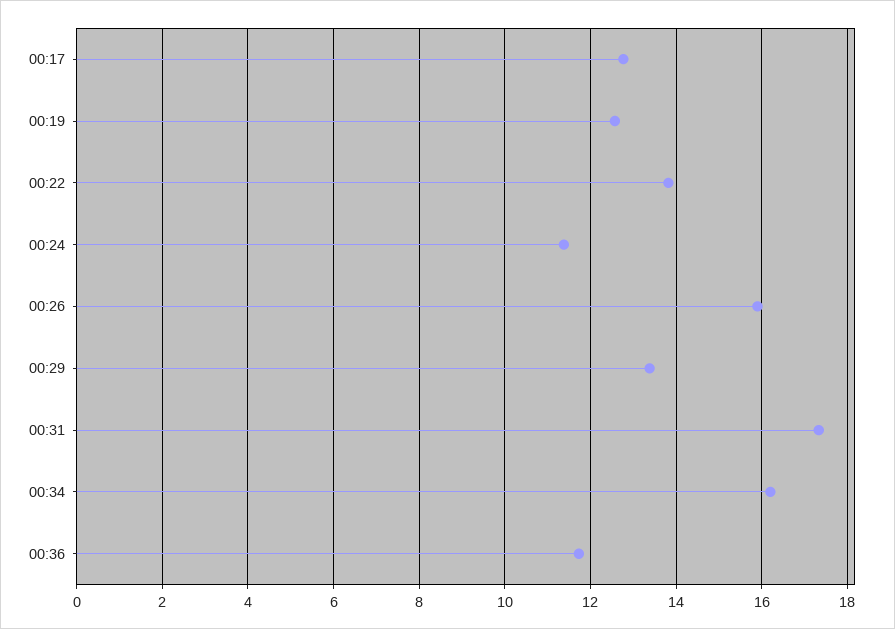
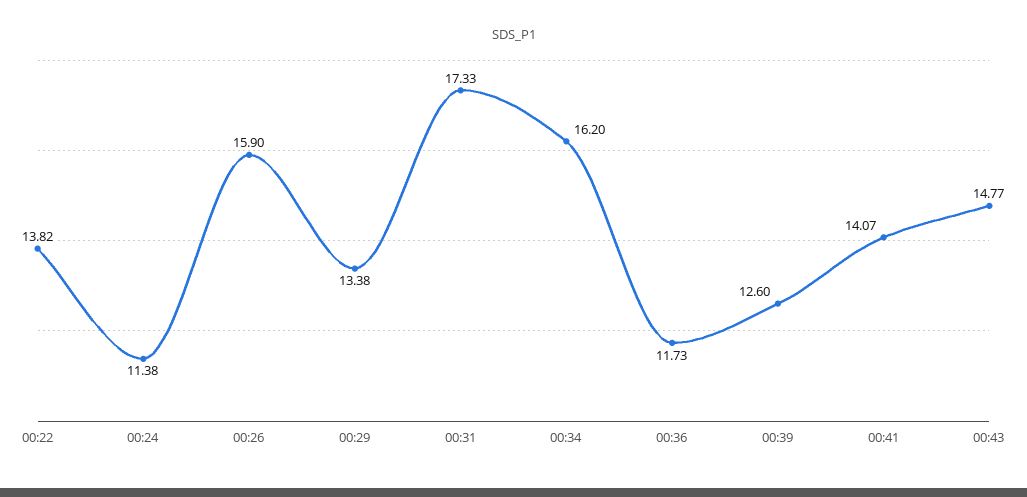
00:17: 12.8 -> none
00:19: 12.6 -> none
00:39: none -> 12.6
00:41: none -> 14.07
00:43: none -> 14.77

